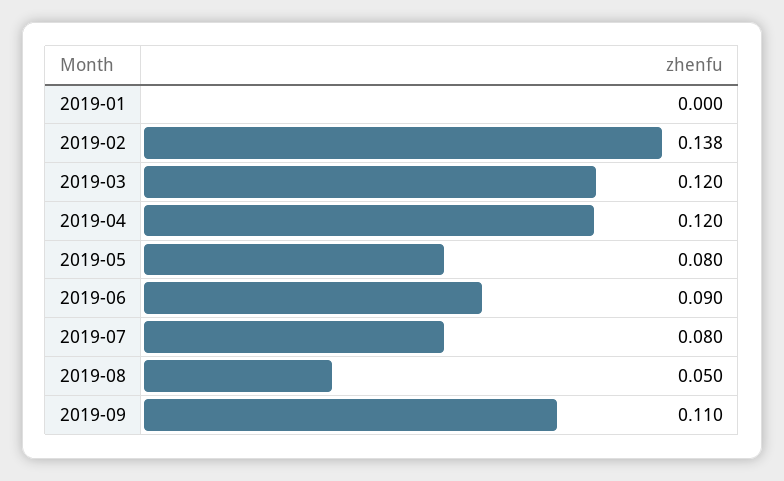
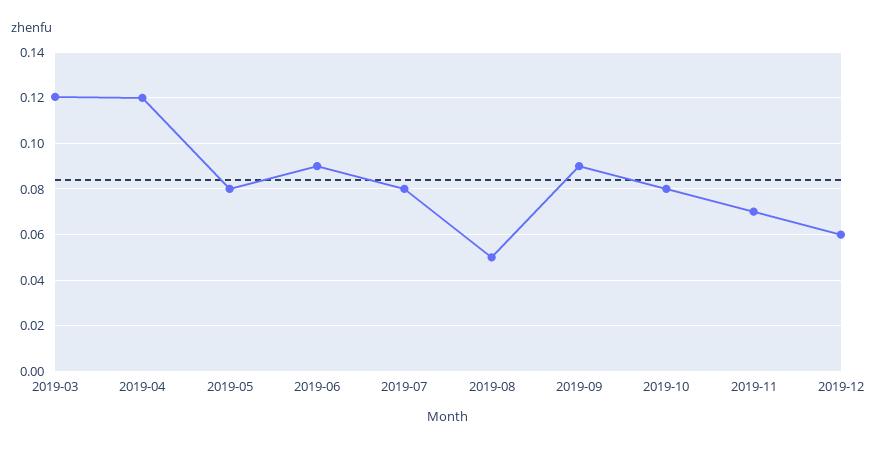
2019-01: 0 -> none
2019-02: 0.138 -> none
2019-09: 0.11 -> 0.09
2019-10: none -> 0.08
2019-11: none -> 0.07
2019-12: none -> 0.06

